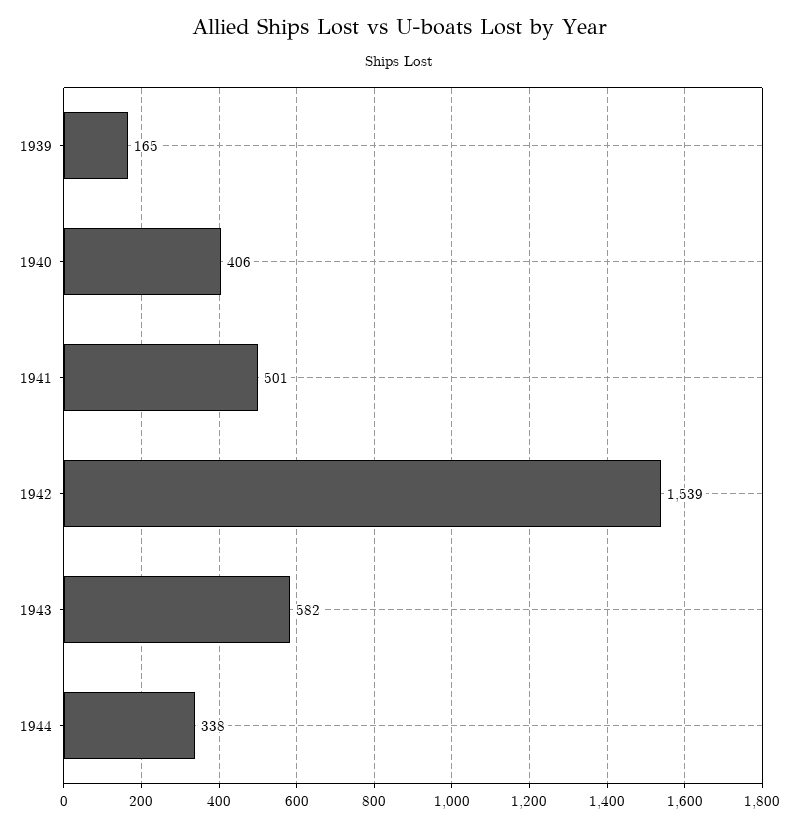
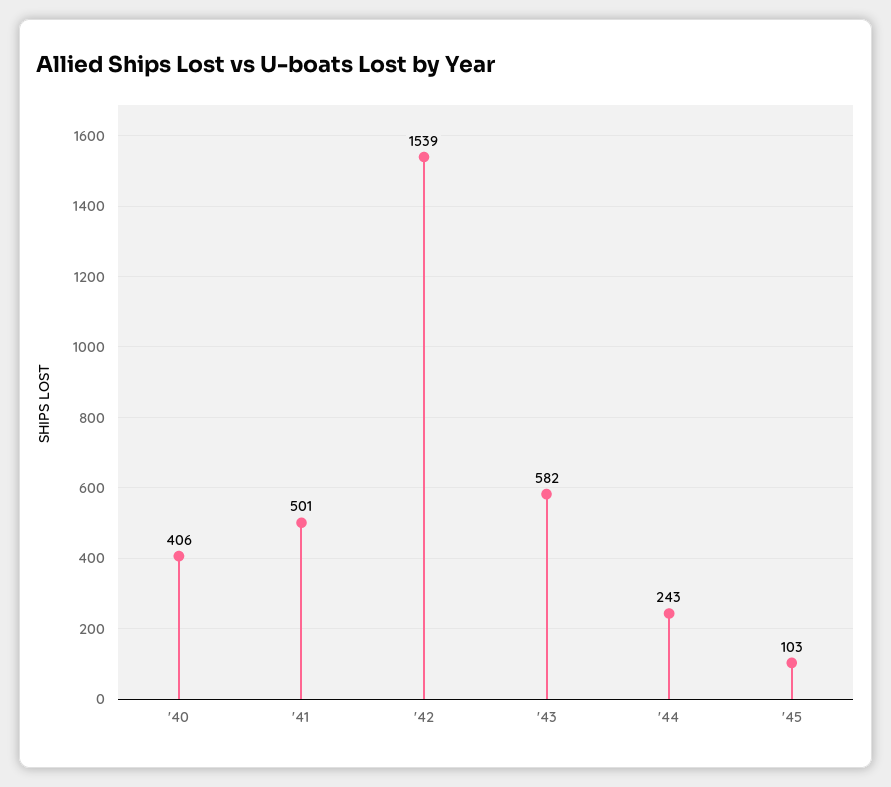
1939: 165 -> none
1944: 338 -> 243
'45: none -> 103

